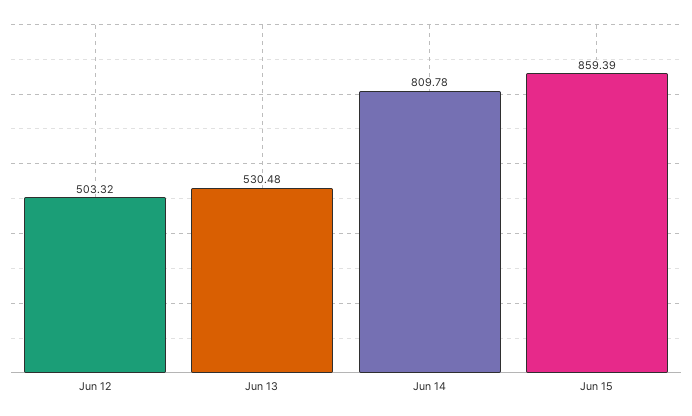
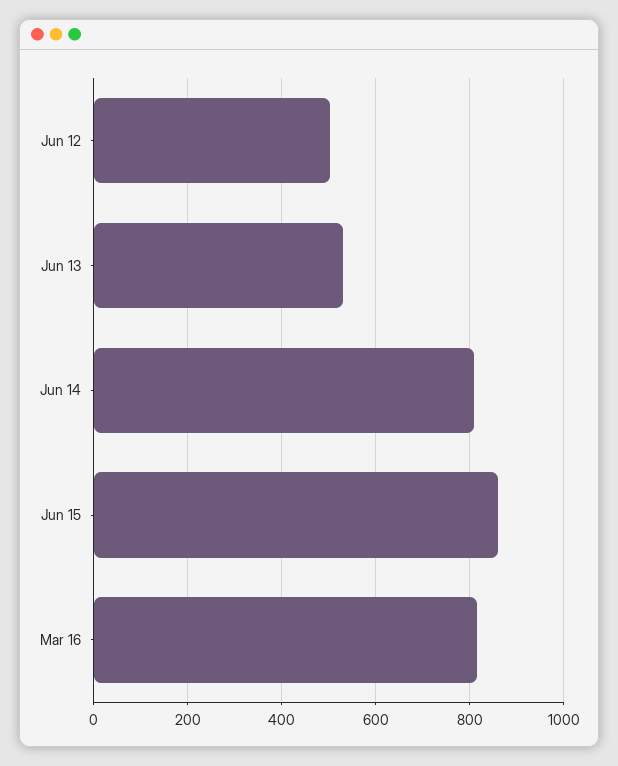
Mar 16: none -> 820

